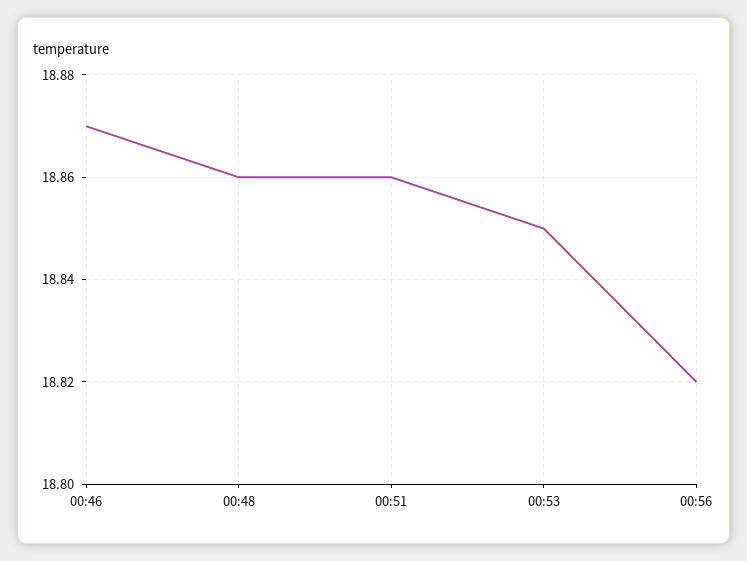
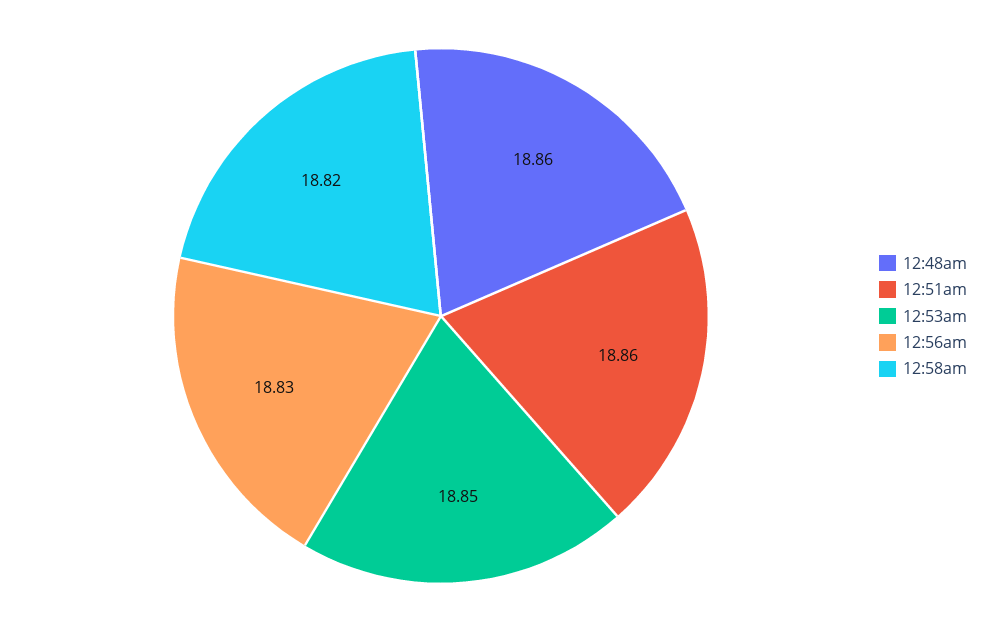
00:46: 18.87 -> none
00:56: 18.82 -> 18.83
12:58am: none -> 18.82

